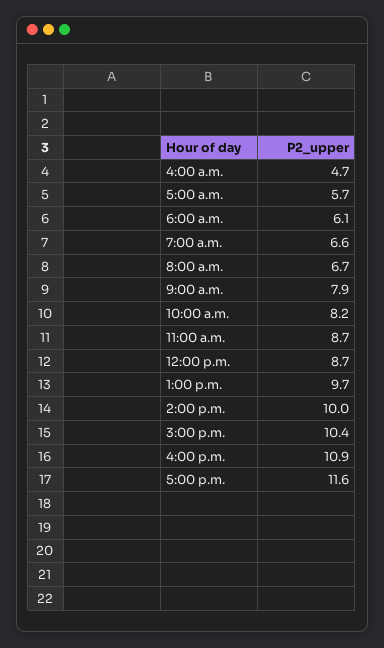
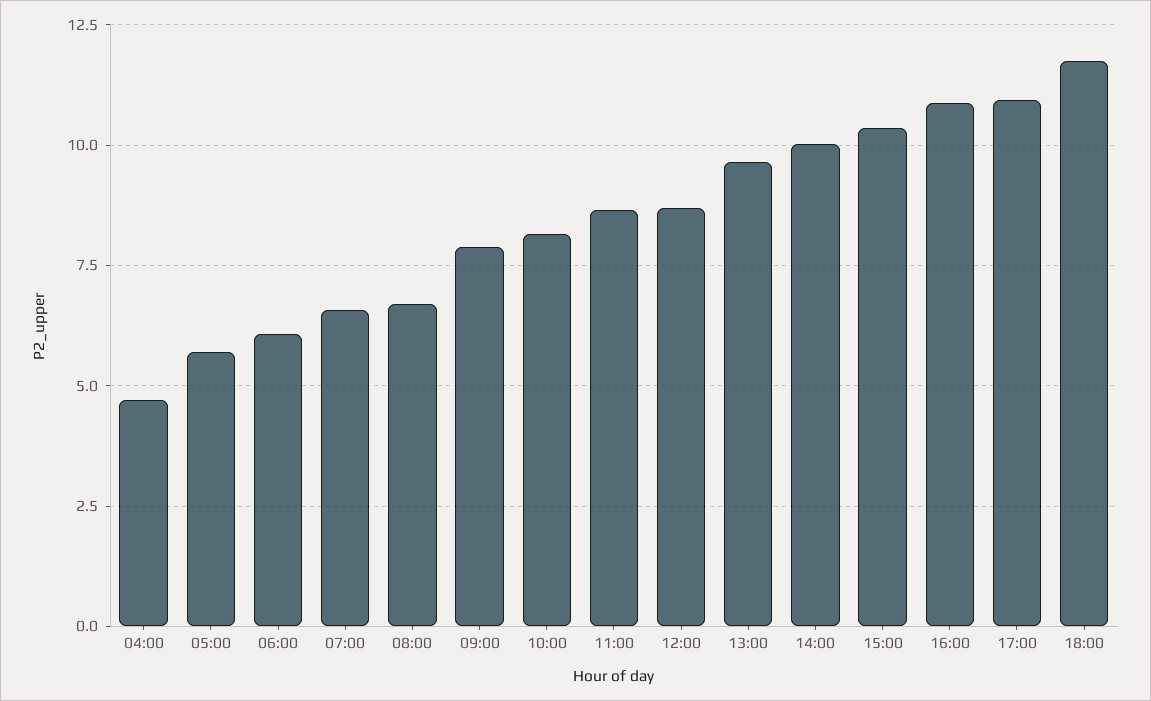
5:00 p.m.: 11.6 -> 11
18:00: none -> 11.75

